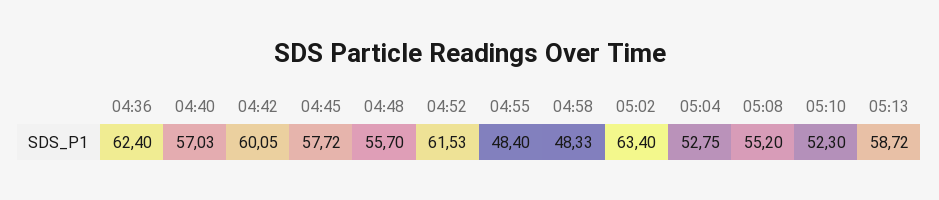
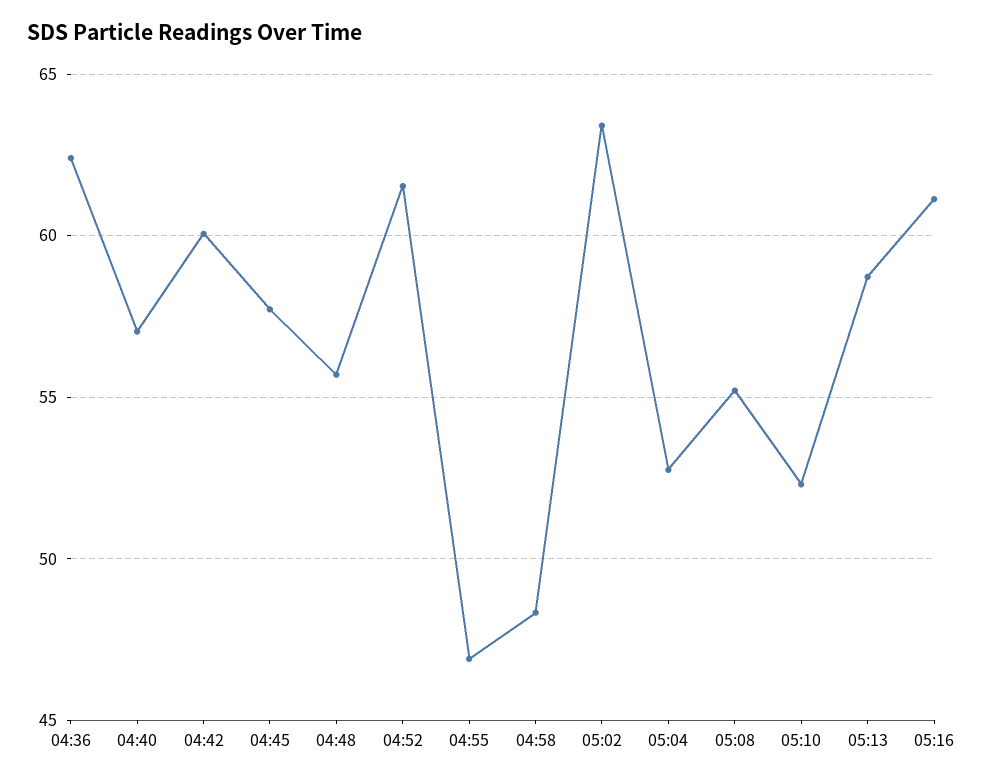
04:55: 48.4 -> 47
05:16: none -> 61

